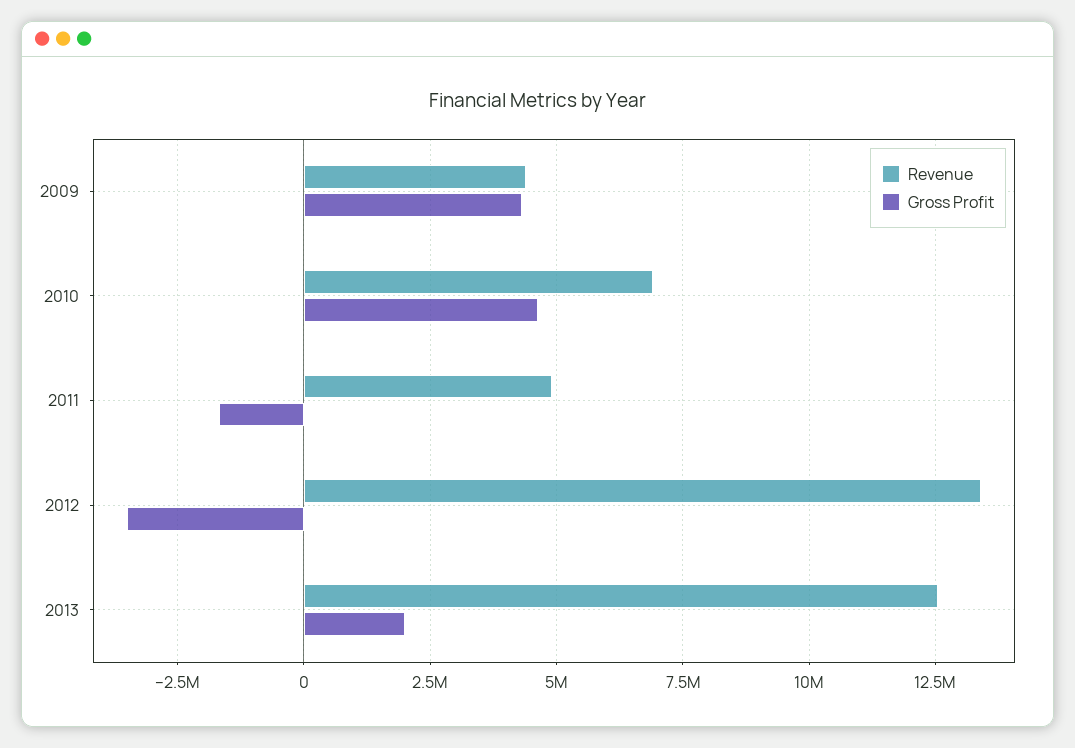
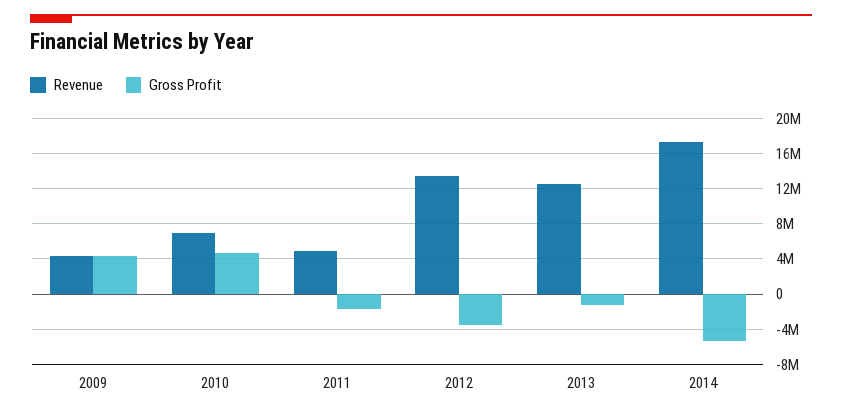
Gross Profit, 2013: 2000000 -> -1000000
Revenue, 2014: none -> 17000000
Gross Profit, 2014: none -> -5000000

